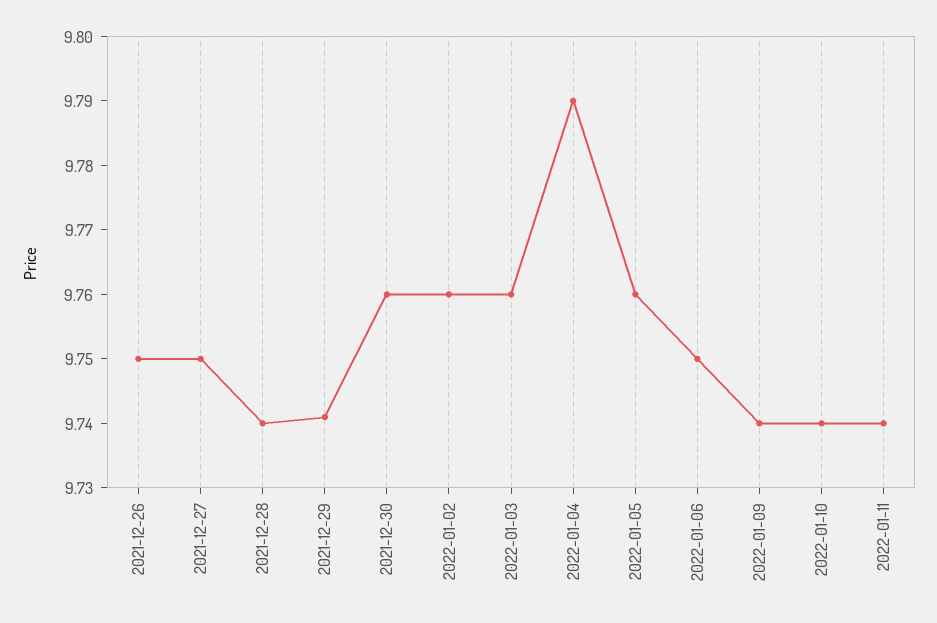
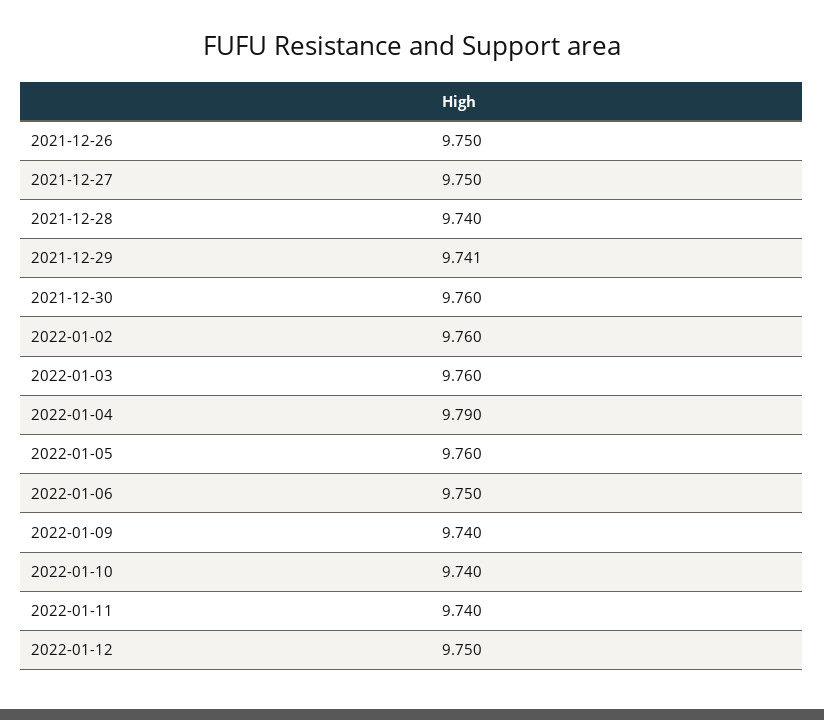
2022-01-12: none -> 9.75

